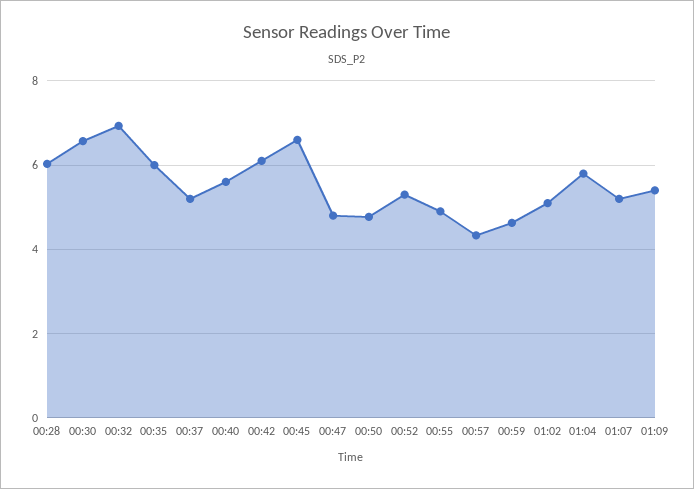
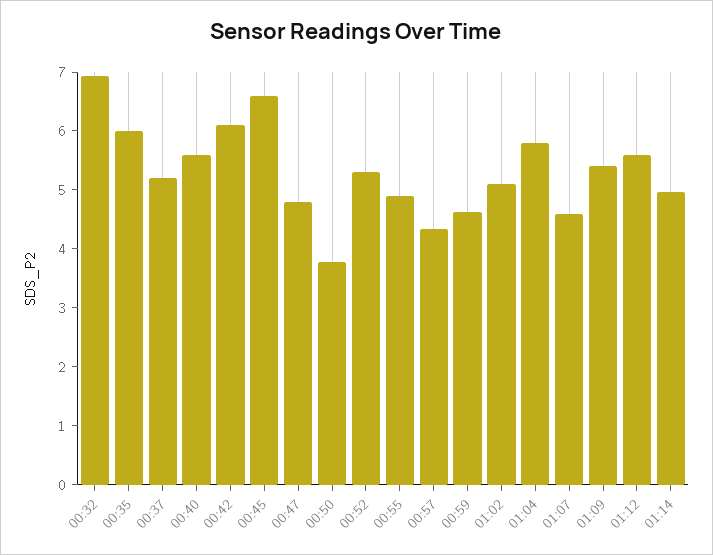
00:28: 6 -> none
00:30: 6.6 -> none
00:50: 4.8 -> 3.8
01:07: 5.2 -> 4.6
01:12: none -> 5.6
01:14: none -> 5

